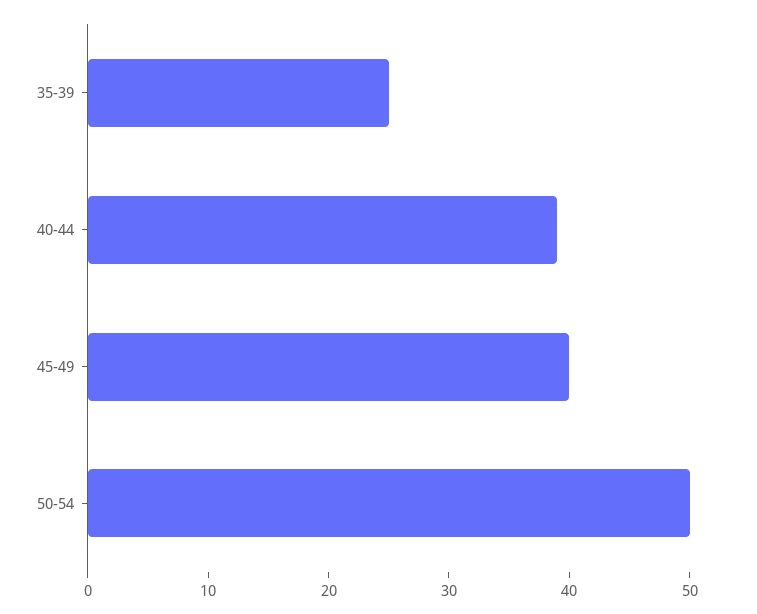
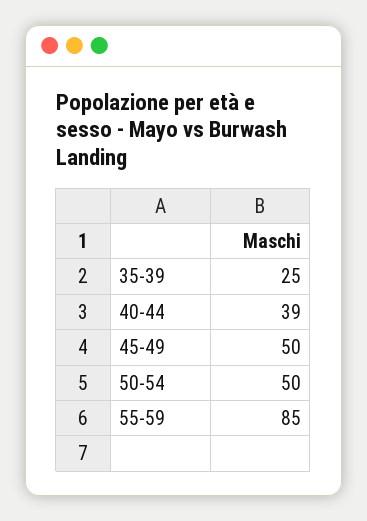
45-49: 40 -> 50
55-59: none -> 85

